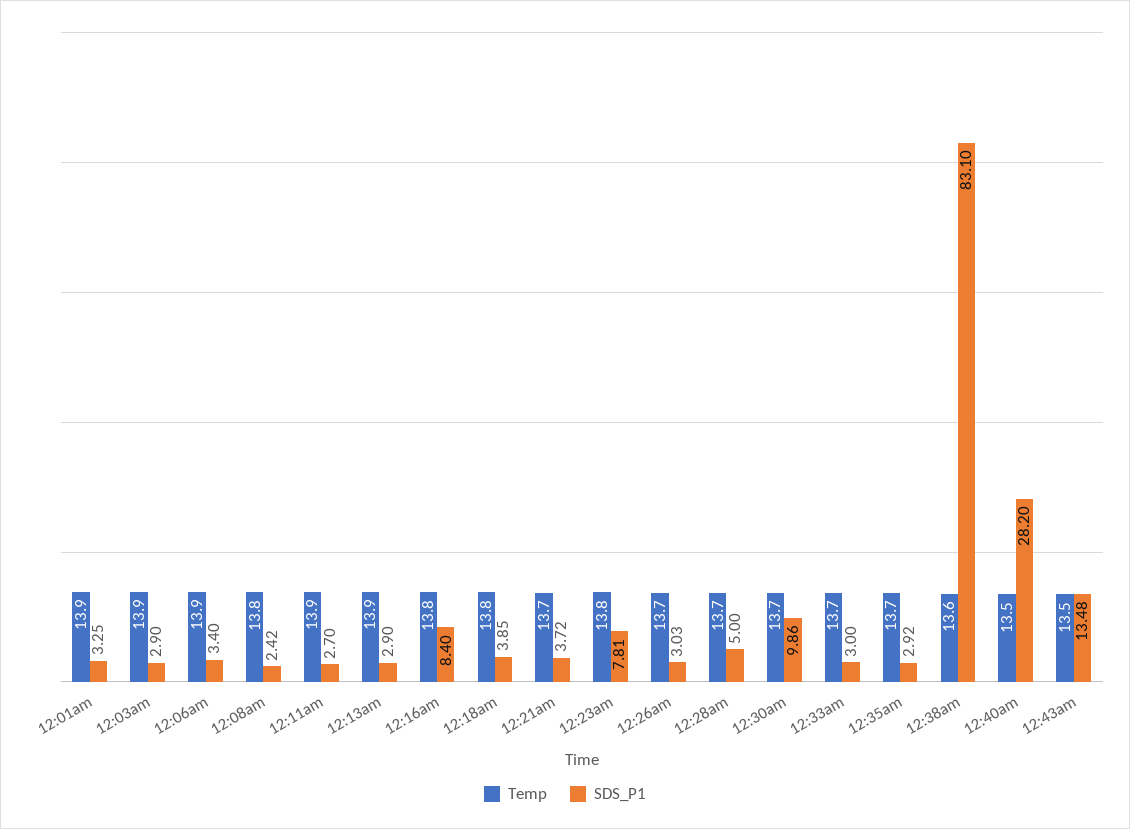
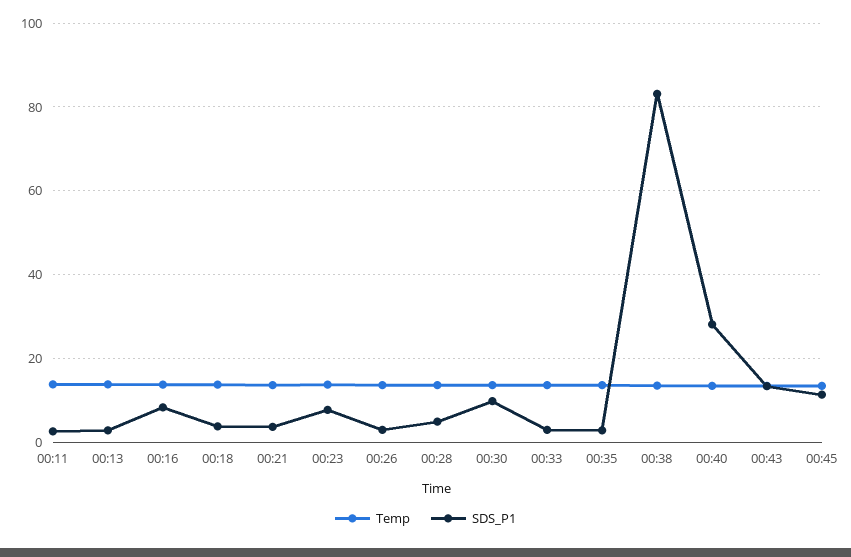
Temp, 12:01am: 13.9 -> none
SDS_P1, 12:01am: 3.25 -> none
Temp, 12:03am: 13.9 -> none
SDS_P1, 12:03am: 2.9 -> none
Temp, 12:06am: 13.9 -> none
SDS_P1, 12:06am: 3.4 -> none
Temp, 12:08am: 13.8 -> none
SDS_P1, 12:08am: 2.42 -> none
Temp, 00:45: none -> 14
SDS_P1, 00:45: none -> 12

